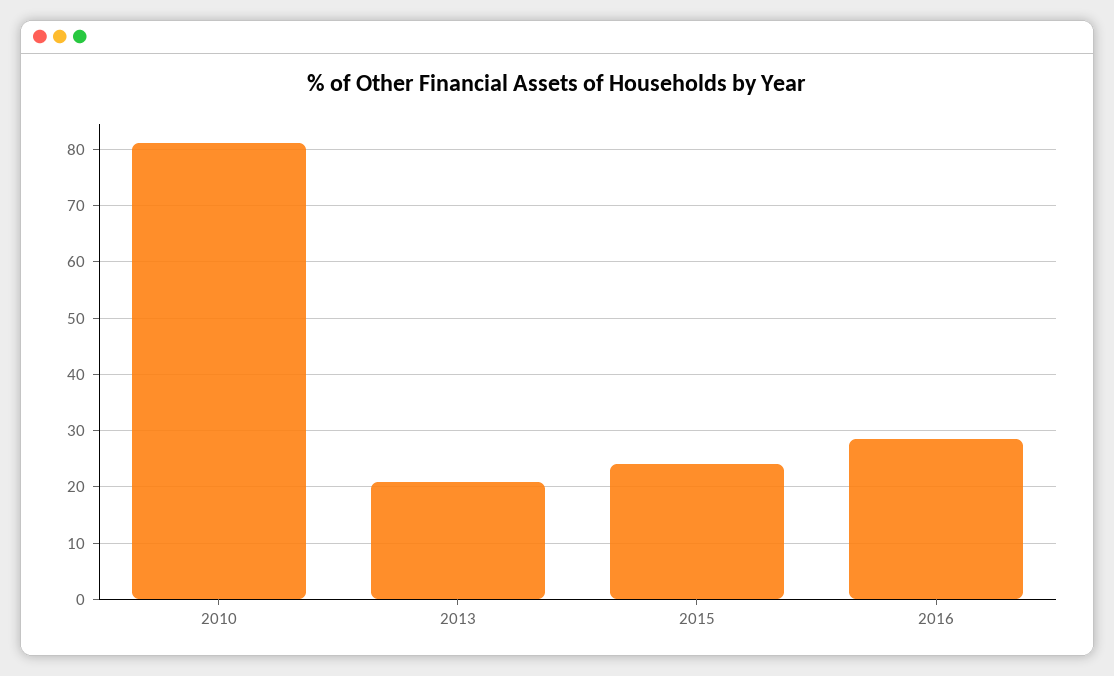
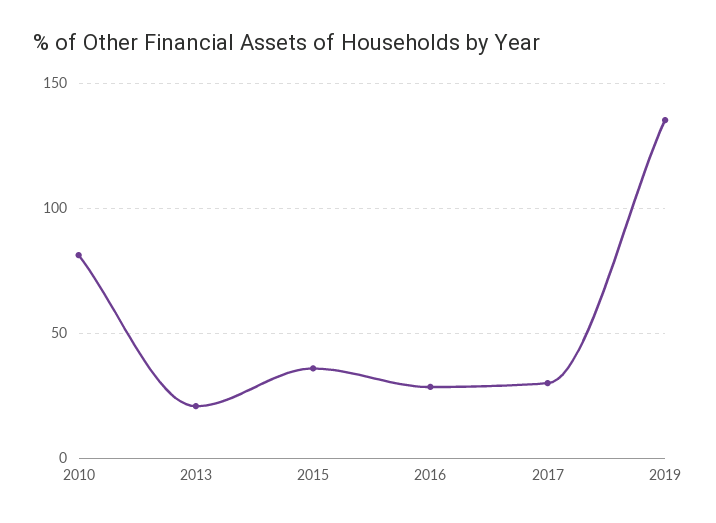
2015: 24 -> 35
2017: none -> 30
2019: none -> 135

